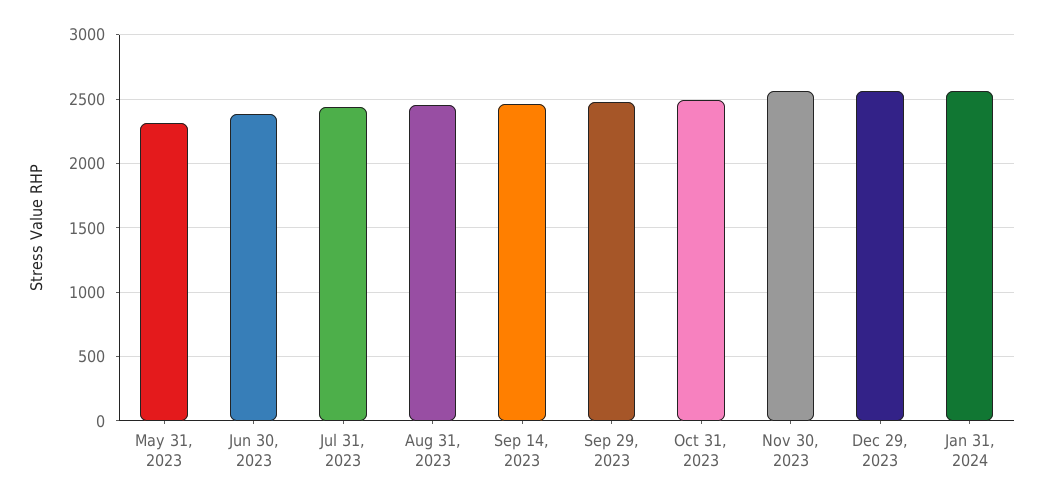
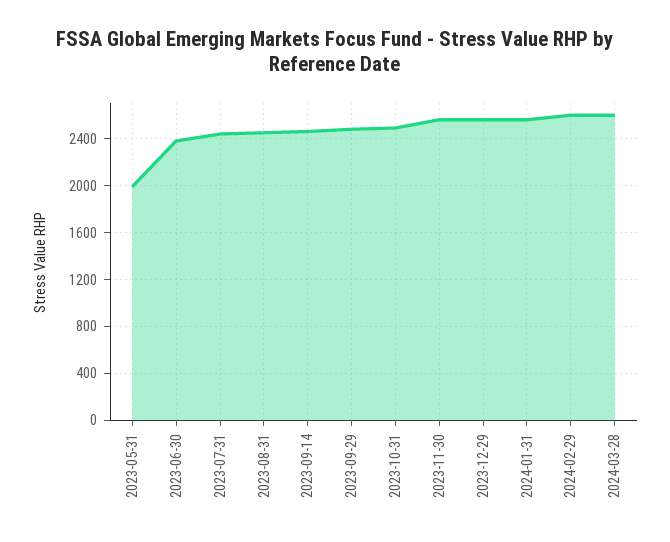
May 31, 2023: 2300 -> 2000
2024-02-29: none -> 2600
2024-03-28: none -> 2600

